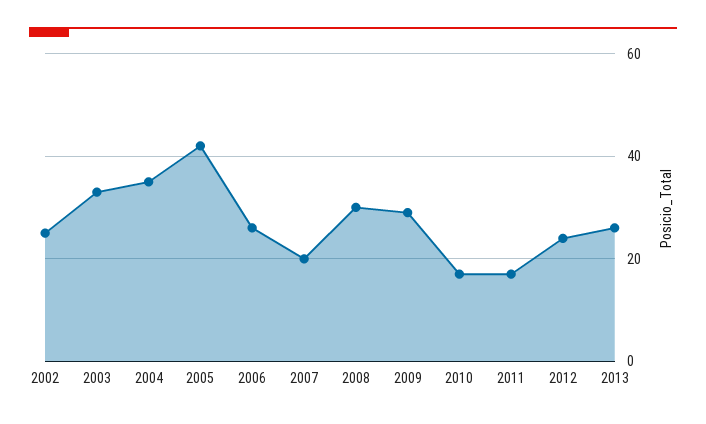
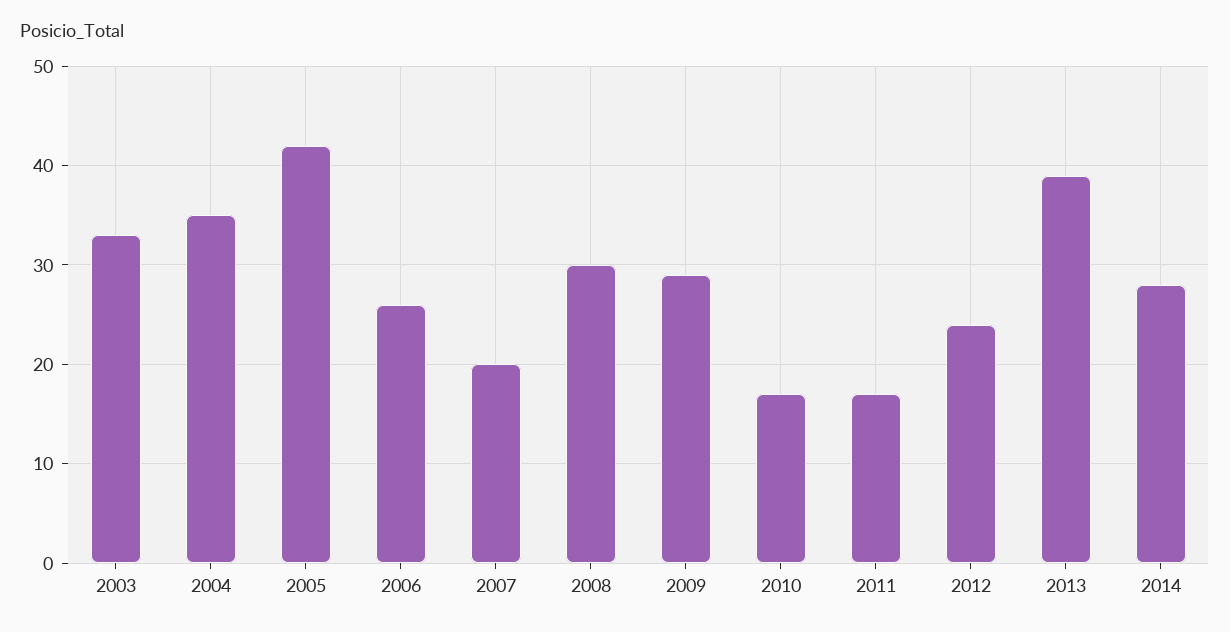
2002: 25 -> none
2013: 25 -> 39
2014: none -> 28

